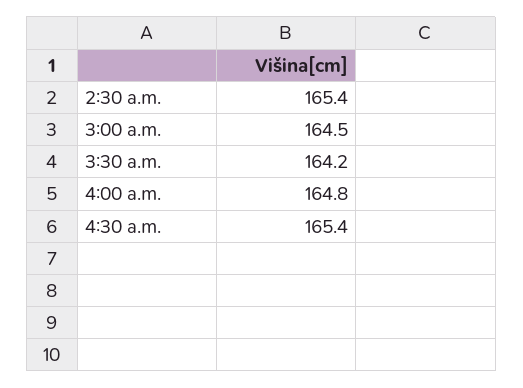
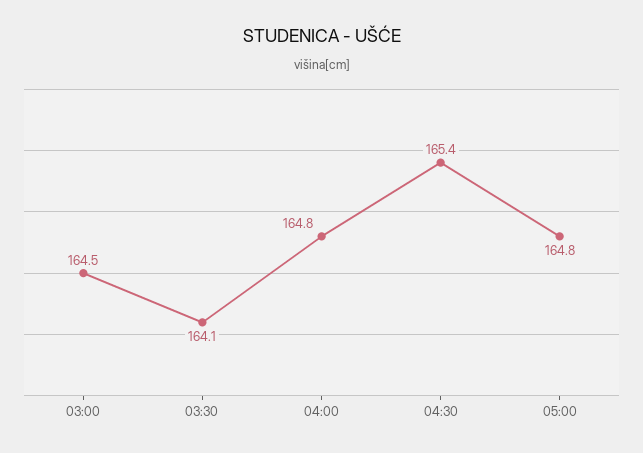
2:30 a.m.: 165.4 -> none
3:30 a.m.: 164.2 -> 164.1
05:00: none -> 164.8

